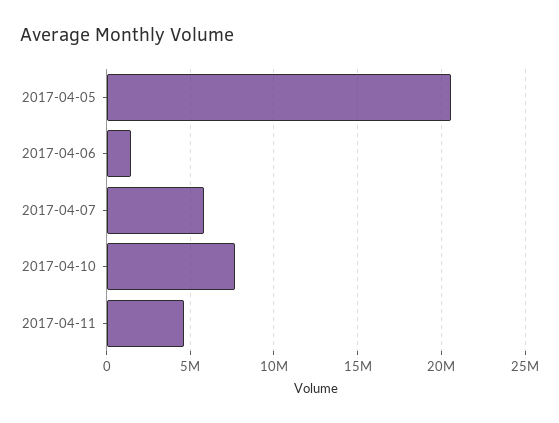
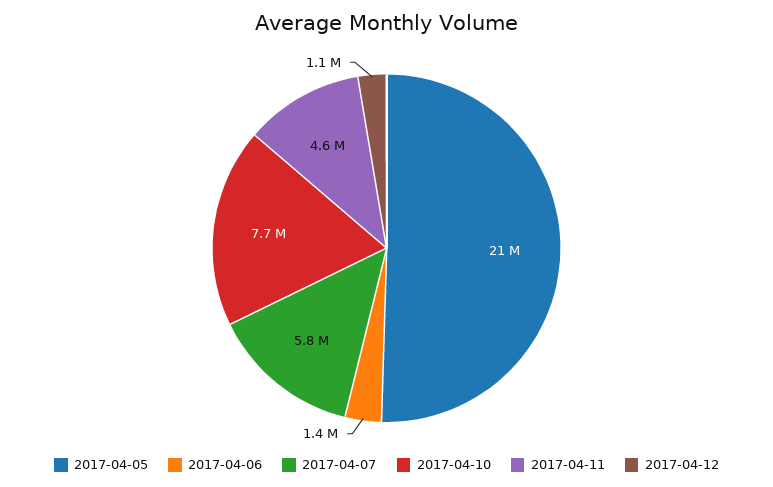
2017-04-12: none -> 1100000

